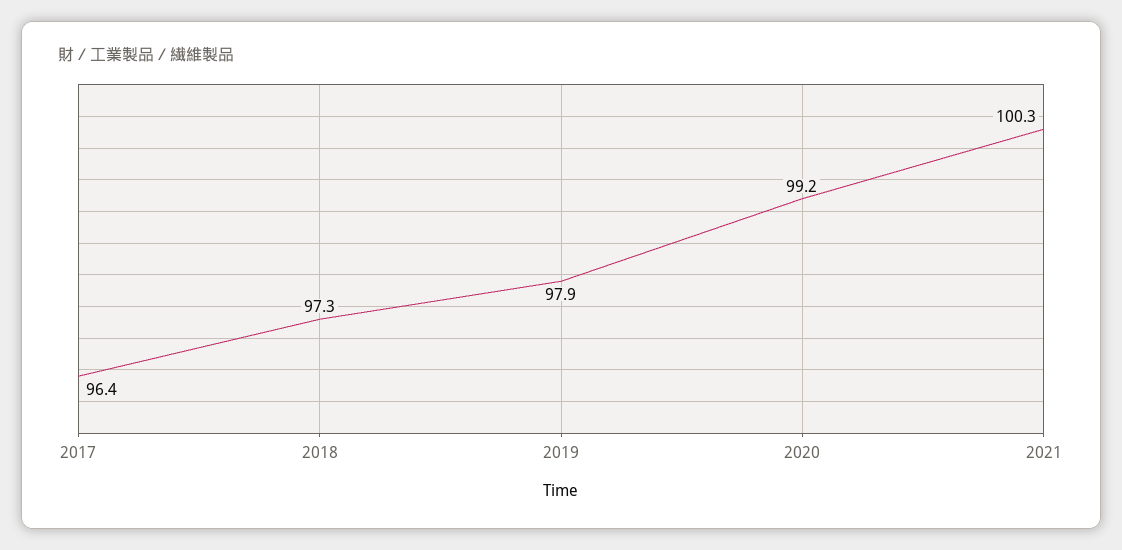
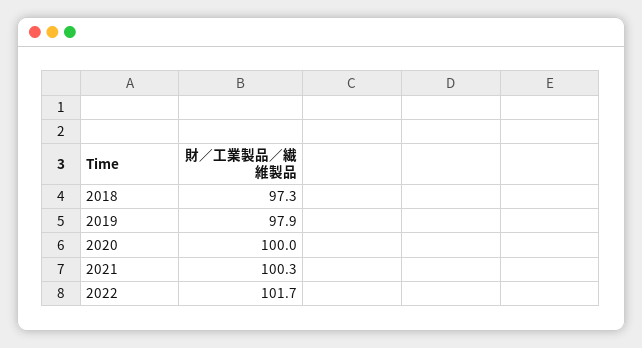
2017: 96.4 -> none
2020: 99.2 -> 100
2022: none -> 101.7

